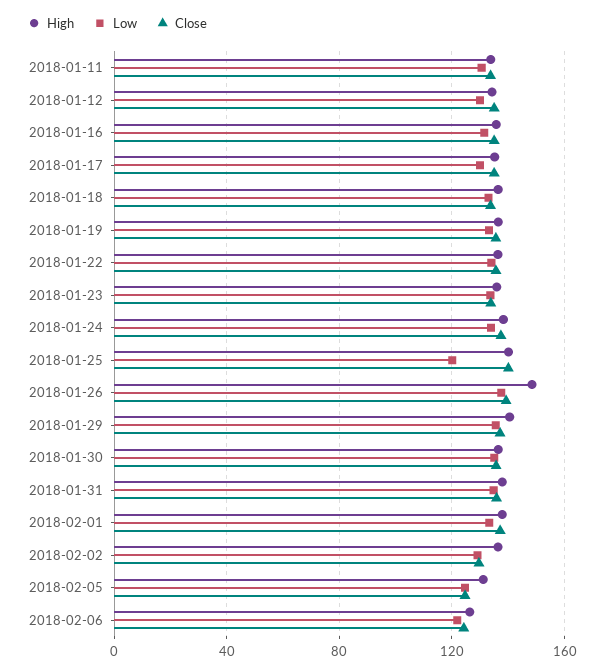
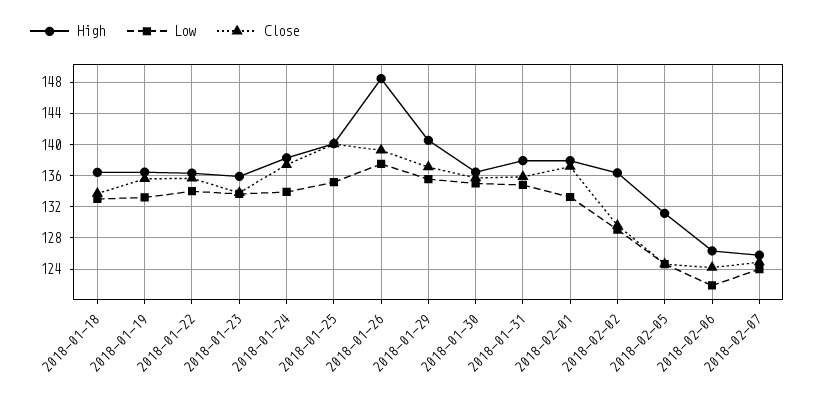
High, 2018-01-11: 135 -> none
Low, 2018-01-11: 130 -> none
Close, 2018-01-11: 135 -> none
High, 2018-01-12: 135 -> none
Low, 2018-01-12: 130 -> none
Close, 2018-01-12: 135 -> none
High, 2018-01-16: 135 -> none
Low, 2018-01-16: 130 -> none
Close, 2018-01-16: 135 -> none
High, 2018-01-17: 135 -> none
Low, 2018-01-17: 130 -> none
Close, 2018-01-17: 135 -> none
Low, 2018-01-25: 120 -> 135
High, 2018-02-07: none -> 126
Low, 2018-02-07: none -> 124
Close, 2018-02-07: none -> 125

